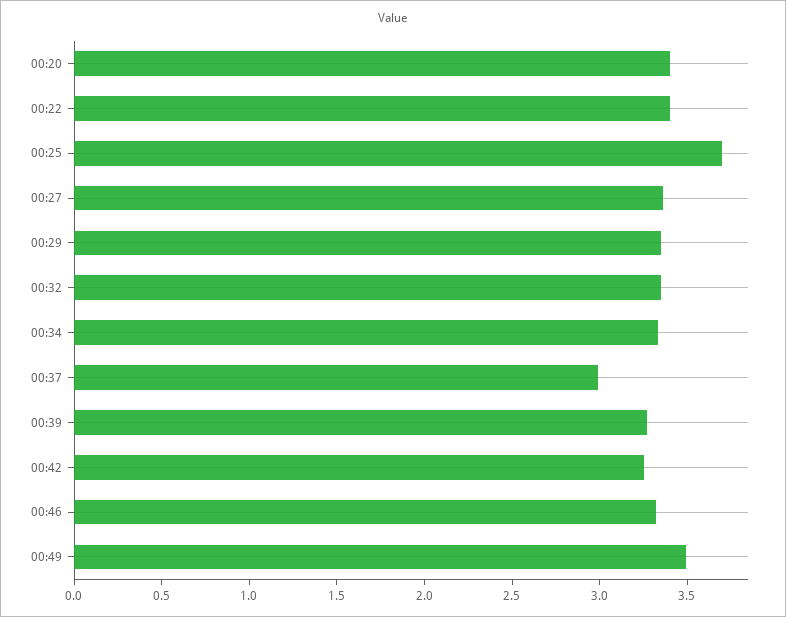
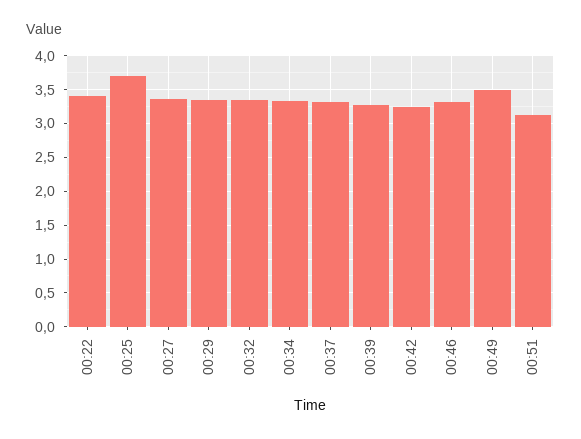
00:20: 3.4 -> none
00:37: 3 -> 3.3
00:51: none -> 3.1

